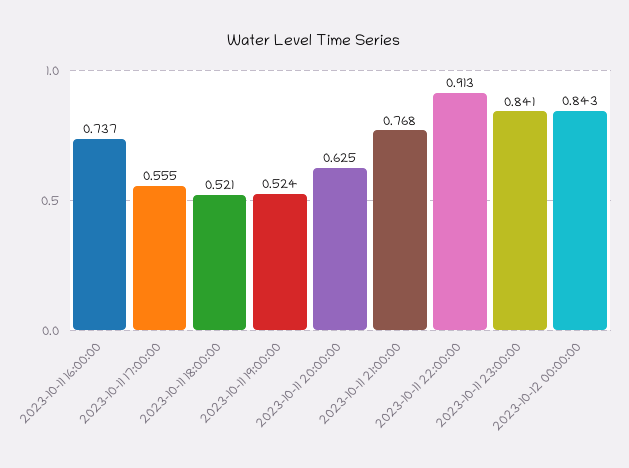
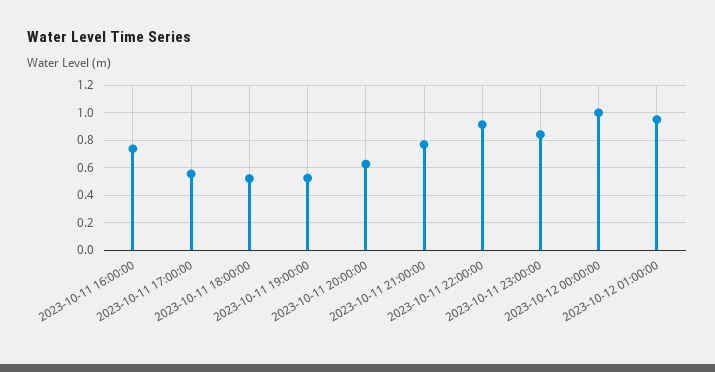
2023-10-12 00:00:00: 0.843 -> 1
2023-10-12 01:00:00: none -> 0.95

